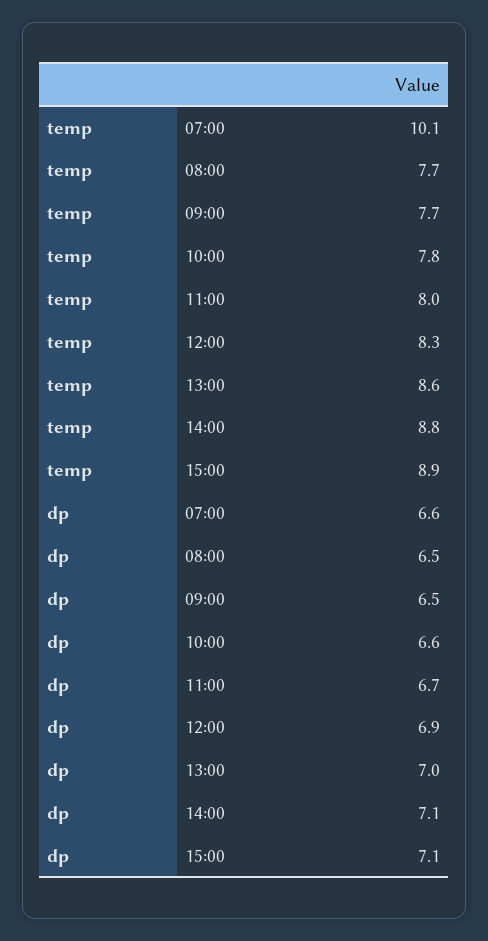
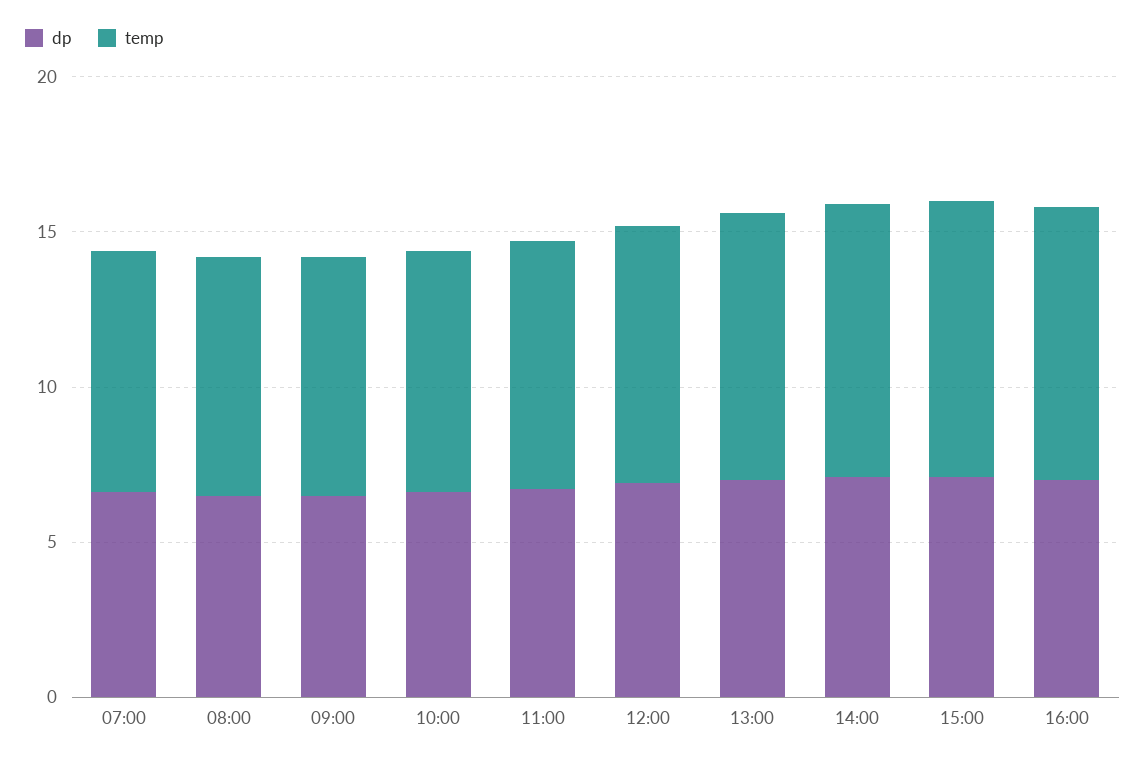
temp, 07:00: 10.1 -> 8
dp, 16:00: none -> 7
temp, 16:00: none -> 9

